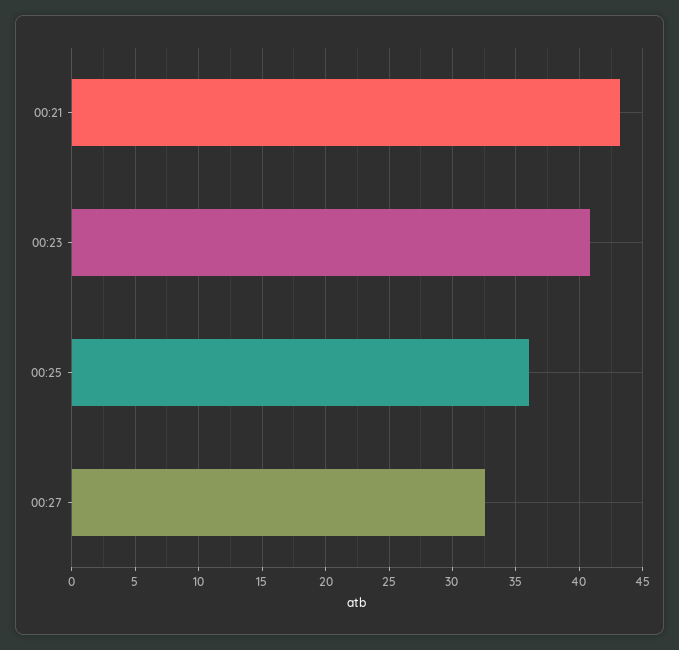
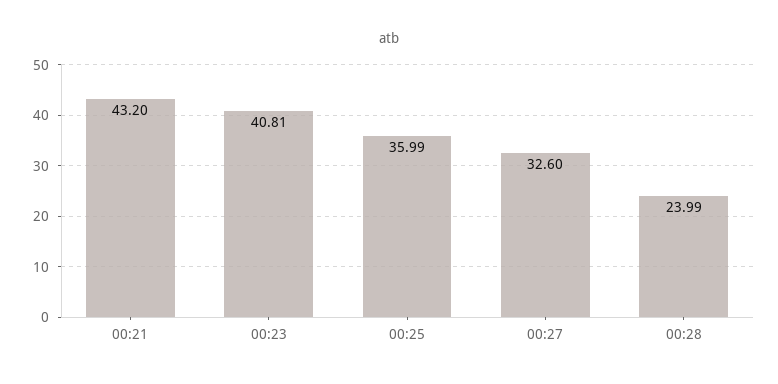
00:28: none -> 23.99

